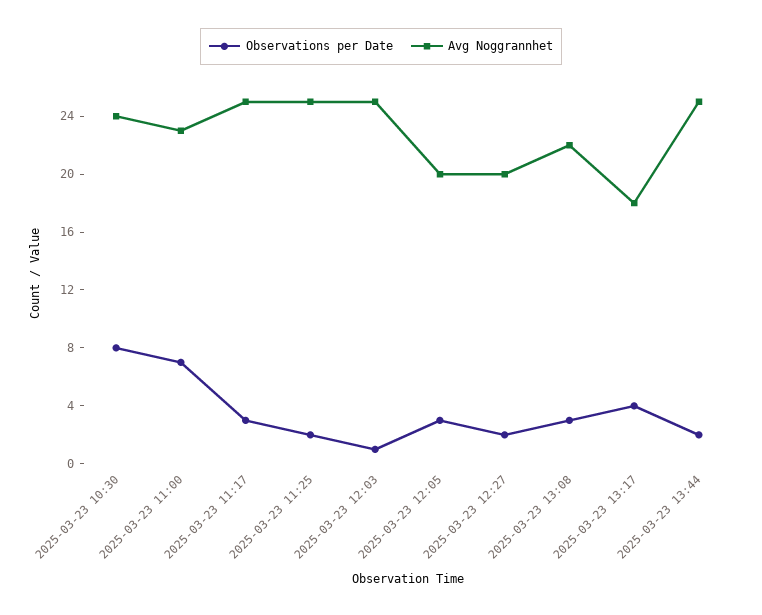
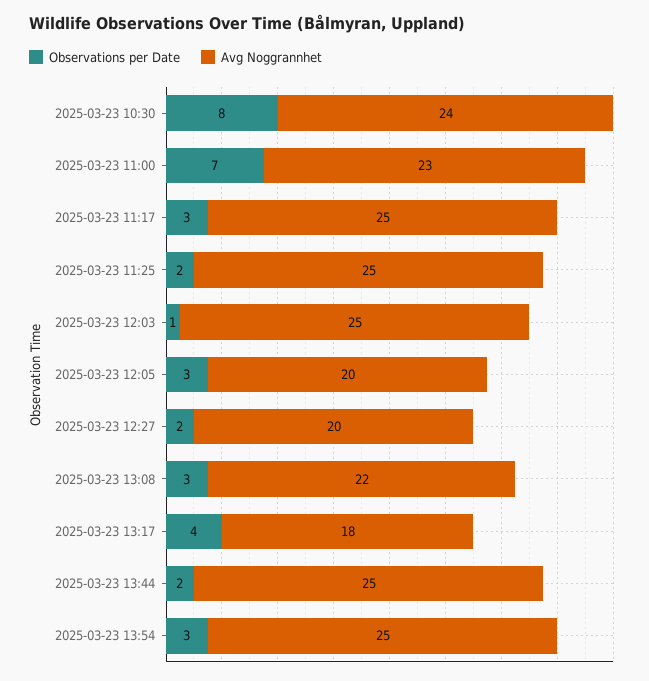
Observations per Date, 2025-03-23 13:54: none -> 3
Avg Noggrannhet, 2025-03-23 13:54: none -> 25

